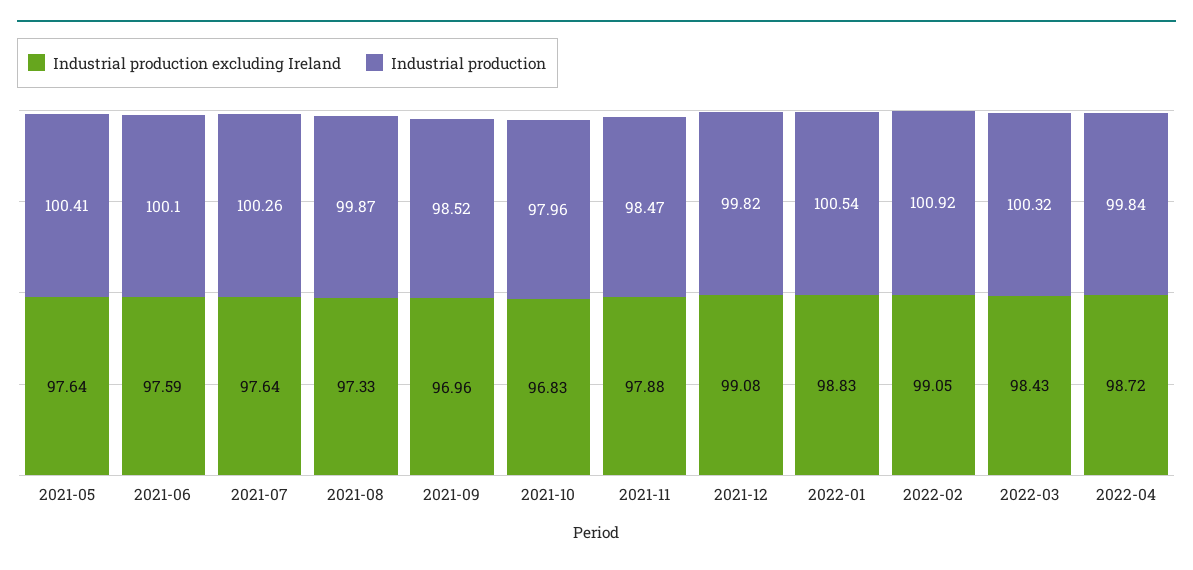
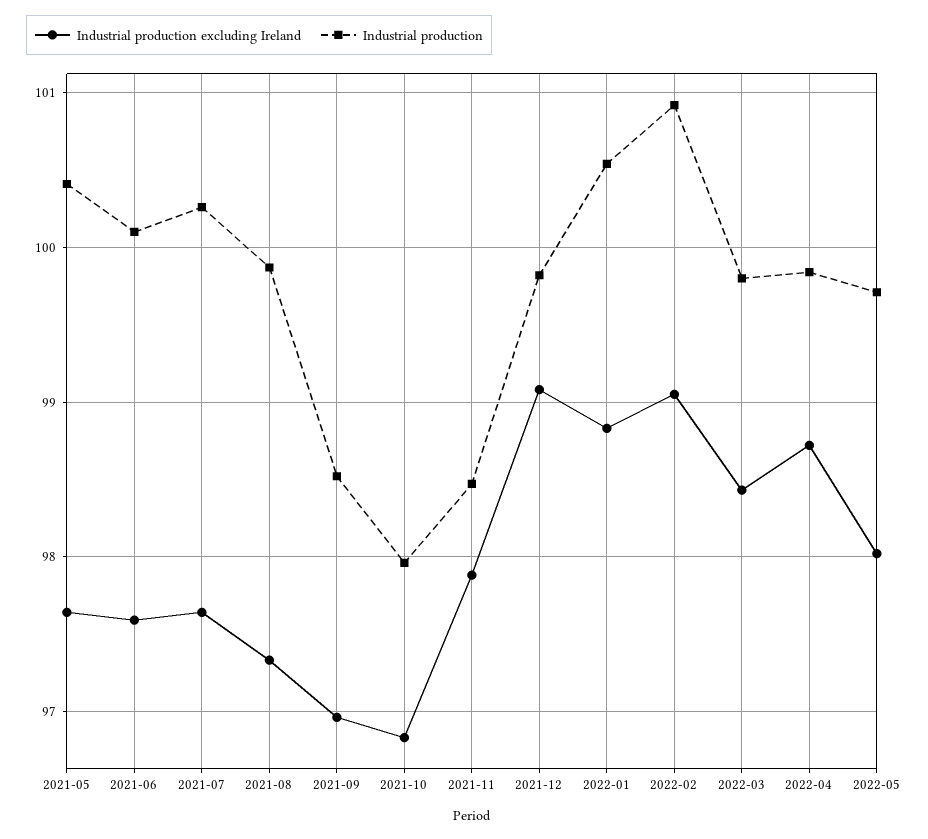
Industrial production, 2022-03: 100.32 -> 99.8
Industrial production excluding Ireland, 2022-05: none -> 98
Industrial production, 2022-05: none -> 99.7

